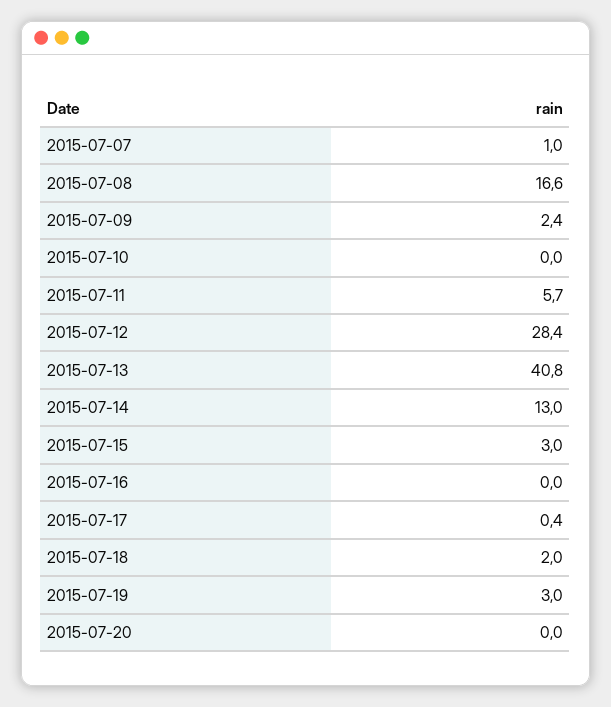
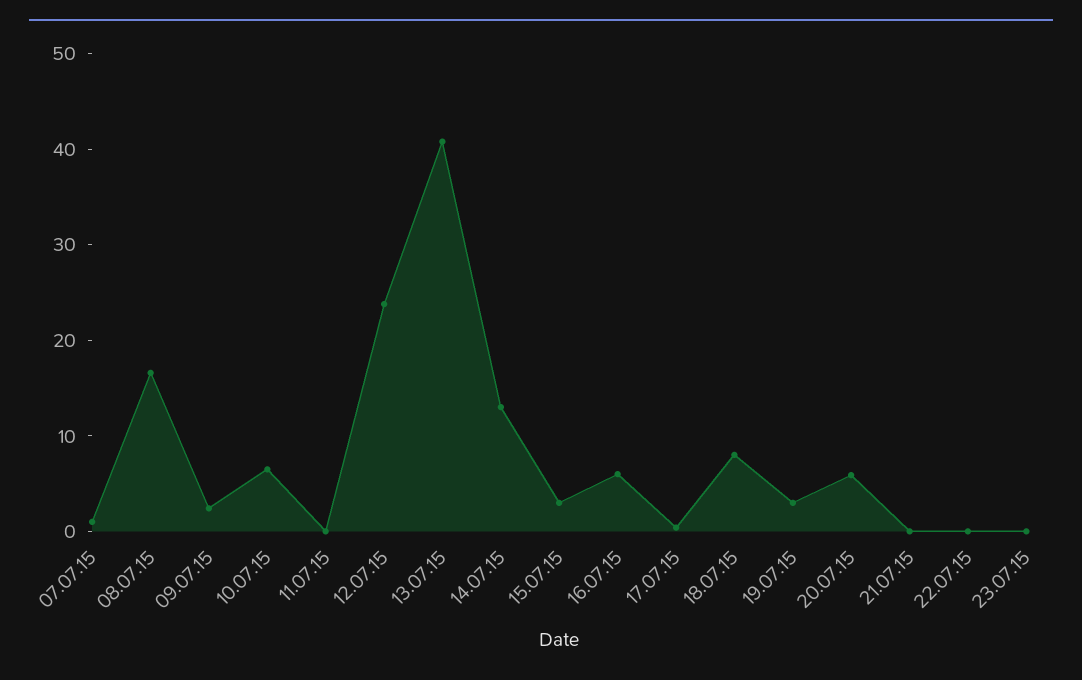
2015-07-10: 0 -> 6
2015-07-11: 5.7 -> 0
2015-07-12: 28.4 -> 24
2015-07-16: 0 -> 6
2015-07-18: 2 -> 8
2015-07-20: 0 -> 6
21.07.15: none -> 0
22.07.15: none -> 0
23.07.15: none -> 0

